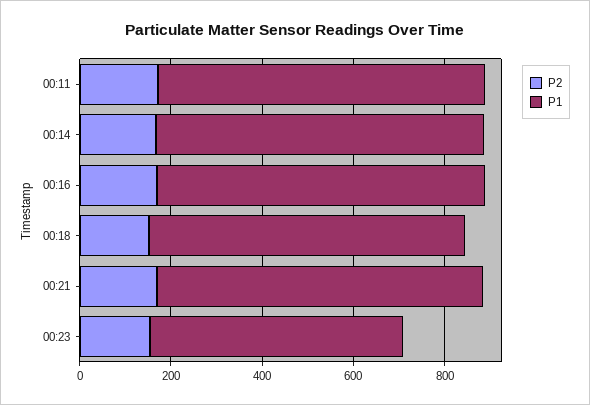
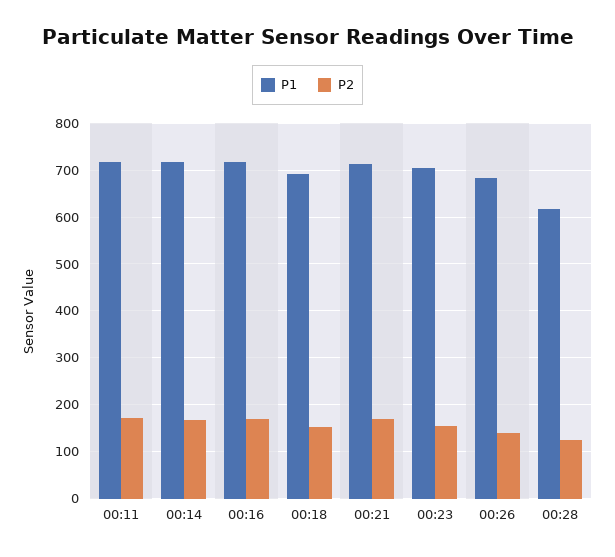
P1, 00:23: 550 -> 700
P1, 00:26: none -> 680
P2, 00:26: none -> 140
P1, 00:28: none -> 620
P2, 00:28: none -> 120

